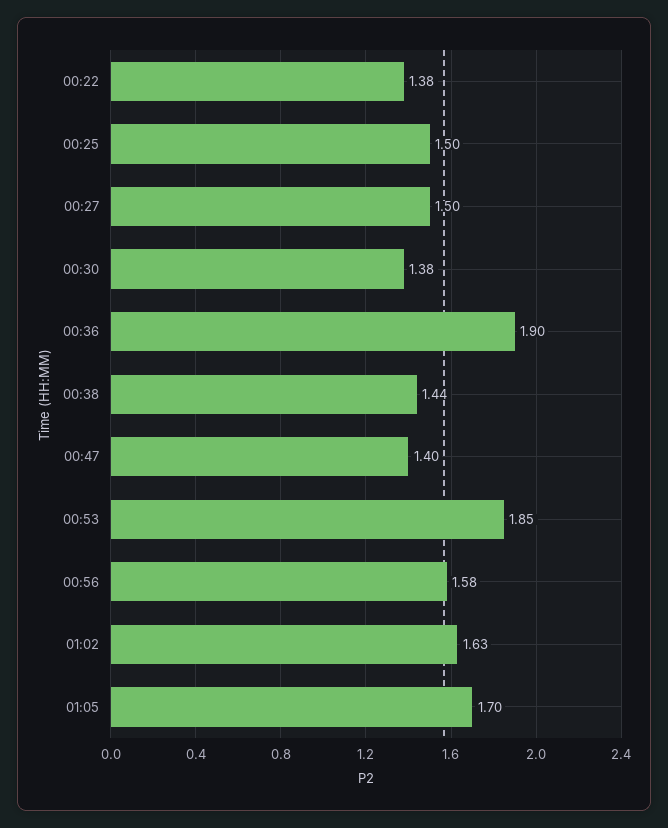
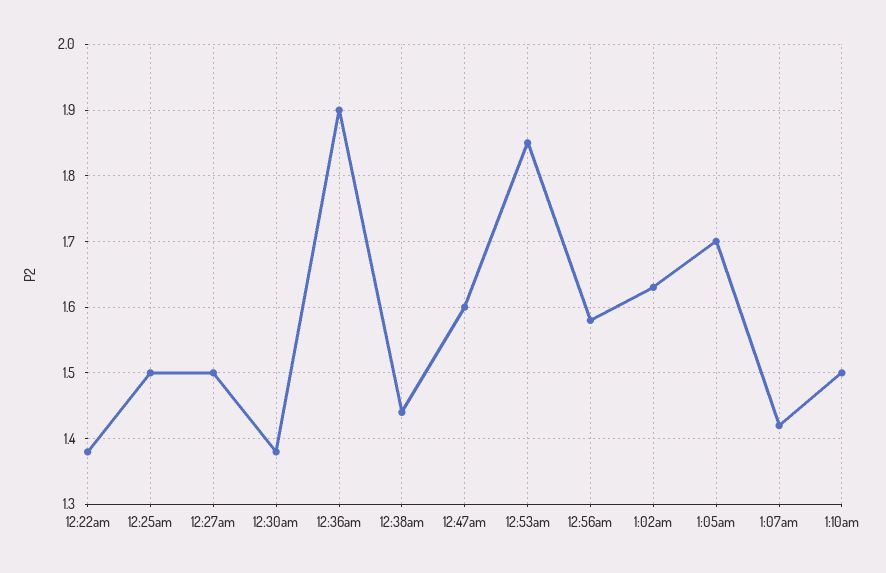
00:47: 1.4 -> 1.6
1:07am: none -> 1.42
1:10am: none -> 1.5

